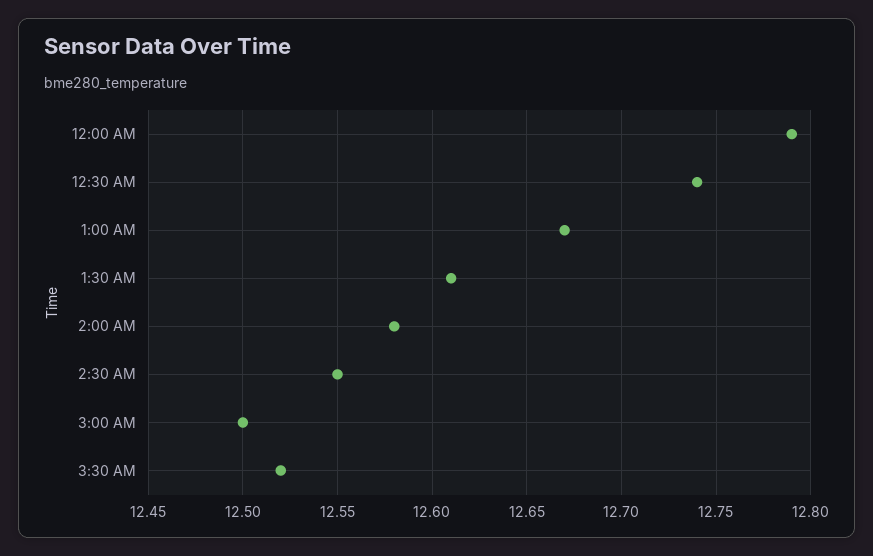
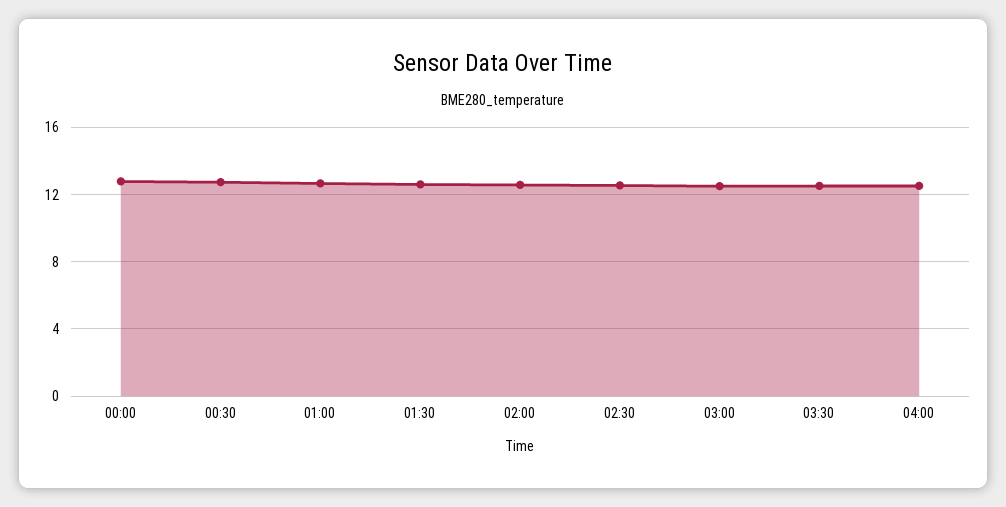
04:00: none -> 12.5

